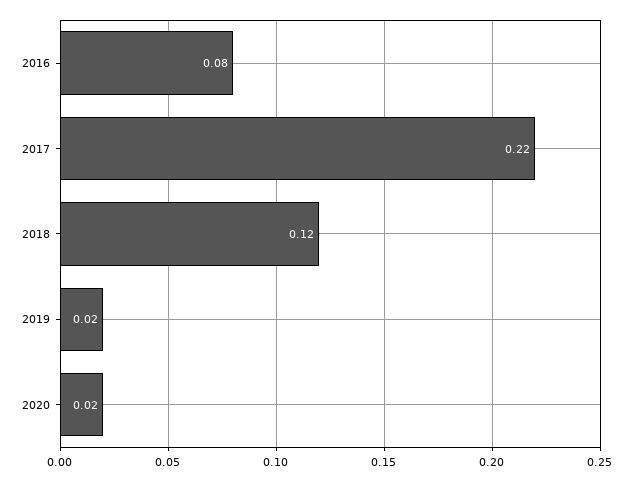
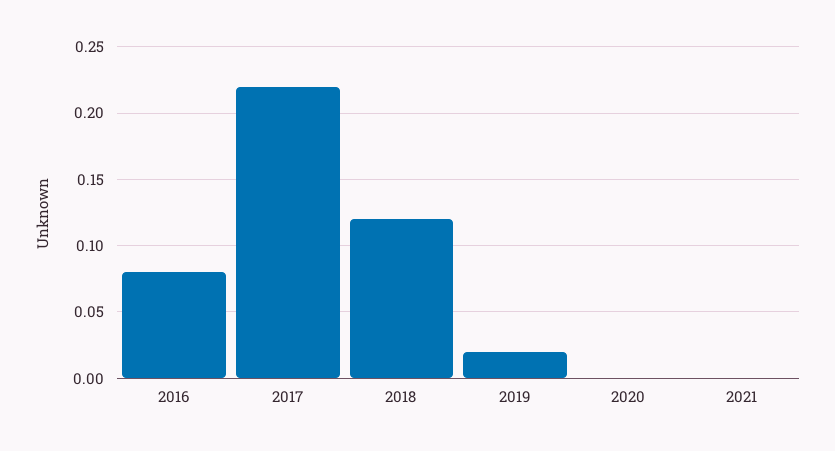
2020: 0.02 -> 0
2021: none -> 0

